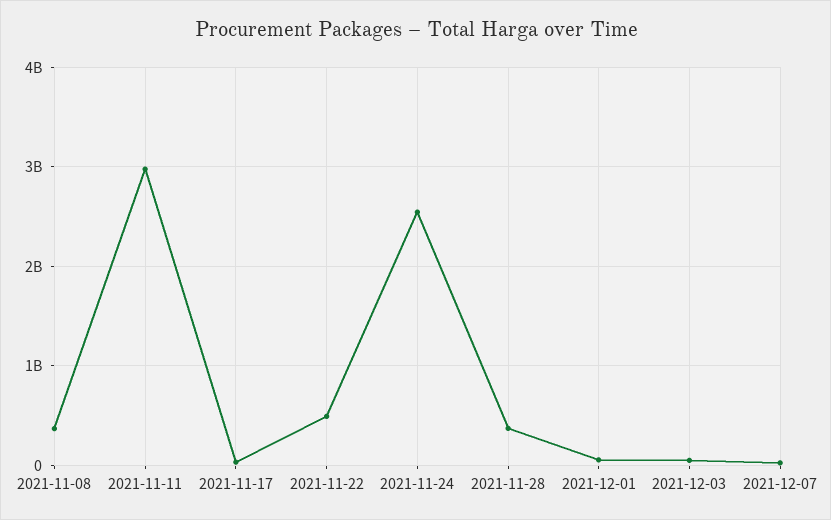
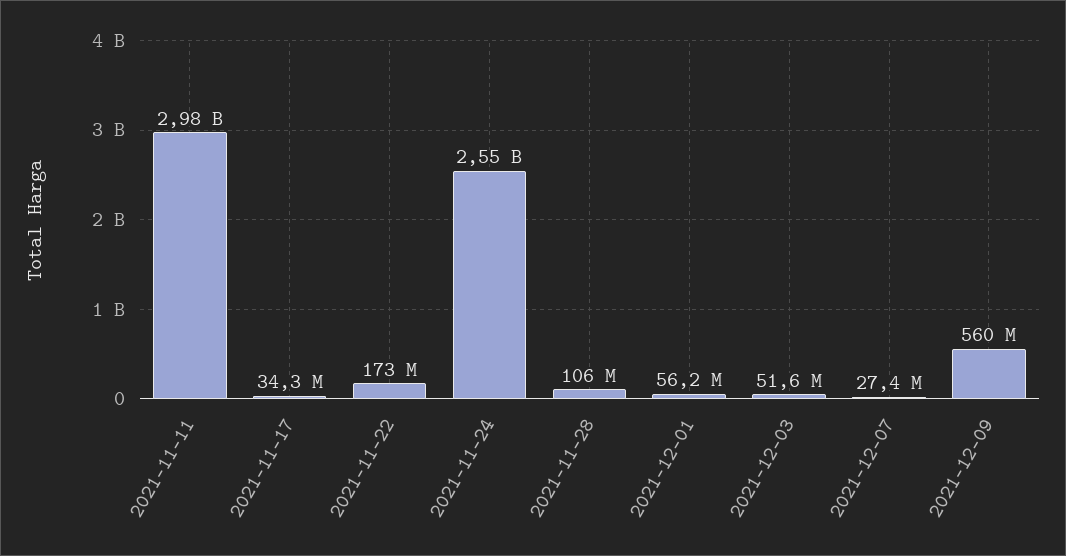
2021-11-08: 400000000 -> none
2021-11-22: 500000000 -> 173000000
2021-11-28: 400000000 -> 106000000
2021-12-09: none -> 560000000

